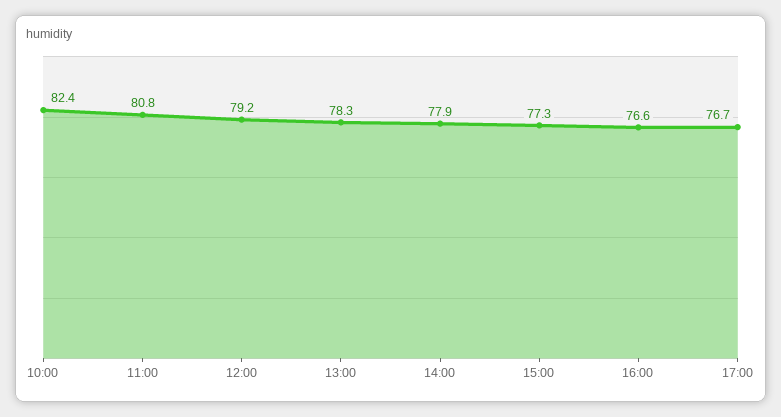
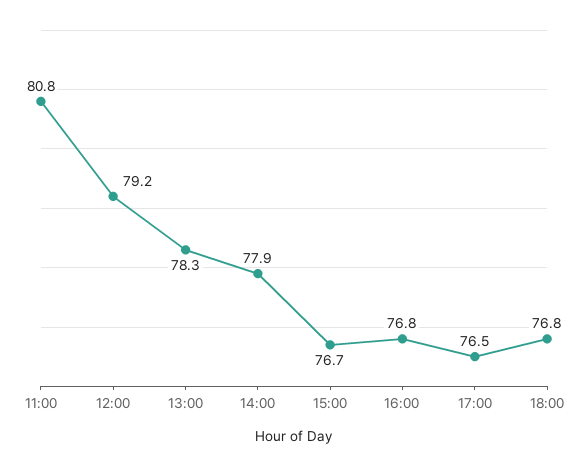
10:00: 82.4 -> none
15:00: 77.3 -> 76.7
16:00: 76.6 -> 76.8
17:00: 76.7 -> 76.5
18:00: none -> 76.8

